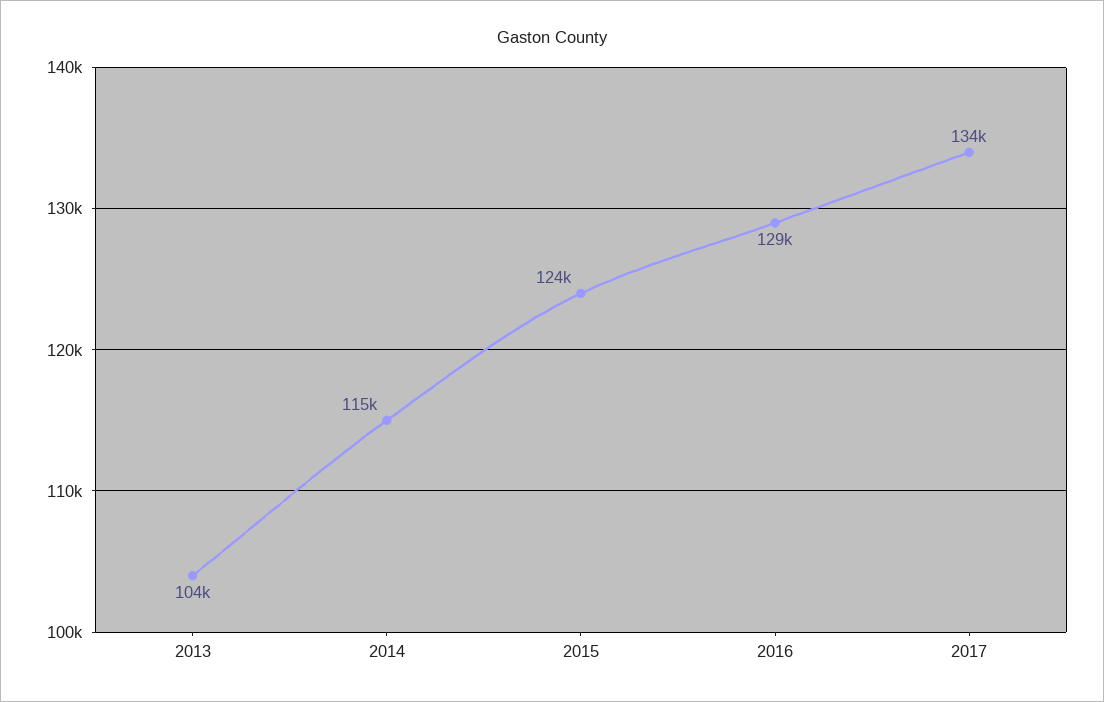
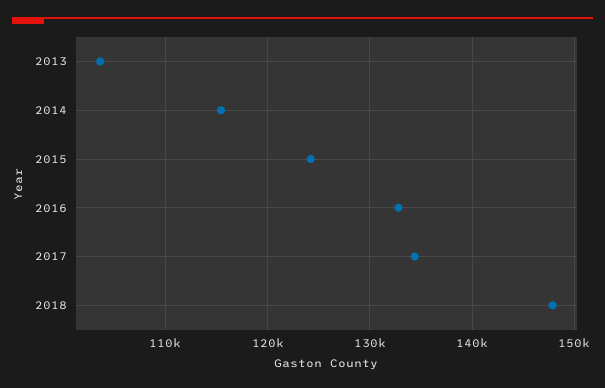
2016: 129000 -> 133000
2018: none -> 148000

